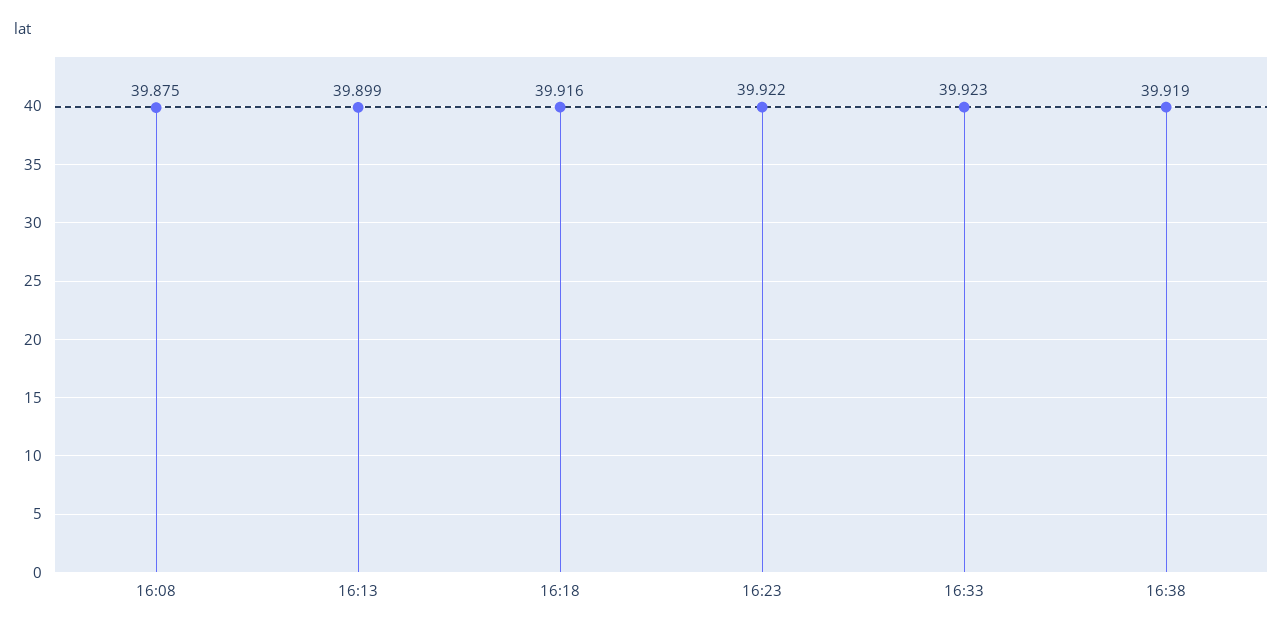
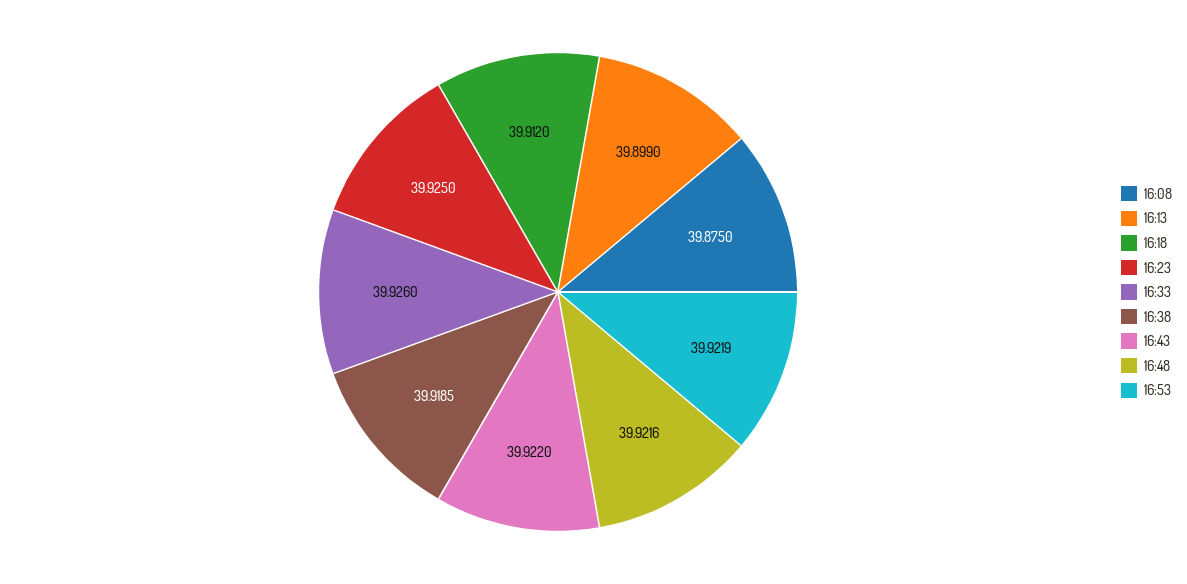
16:18: 39.916 -> 39.912
16:23: 39.922 -> 39.925
16:33: 39.923 -> 39.926
16:43: none -> 39.922
16:48: none -> 39.9216
16:53: none -> 39.9219

